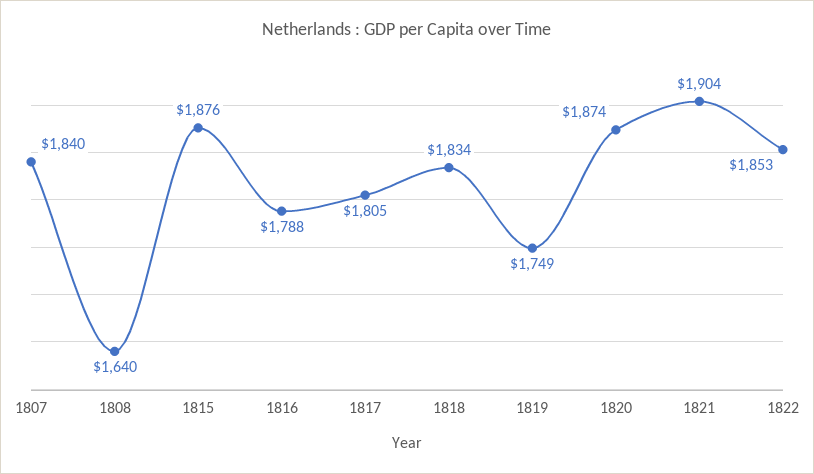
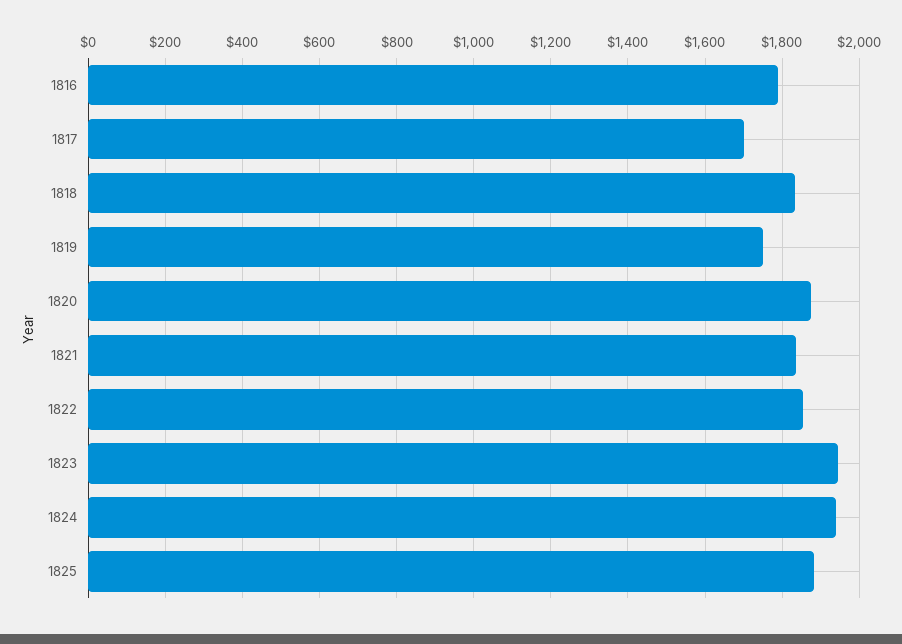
1807: 1840 -> none
1808: 1640 -> none
1815: 1876 -> none
1817: 1805 -> 1700
1821: 1904 -> 1840
1823: none -> 1940
1824: none -> 1940
1825: none -> 1880

